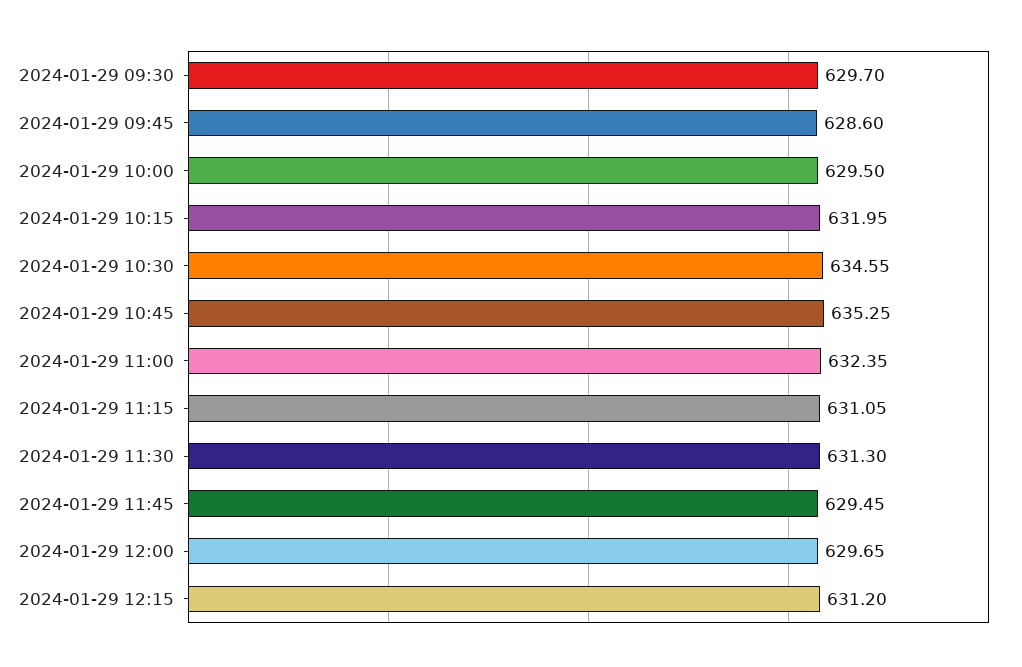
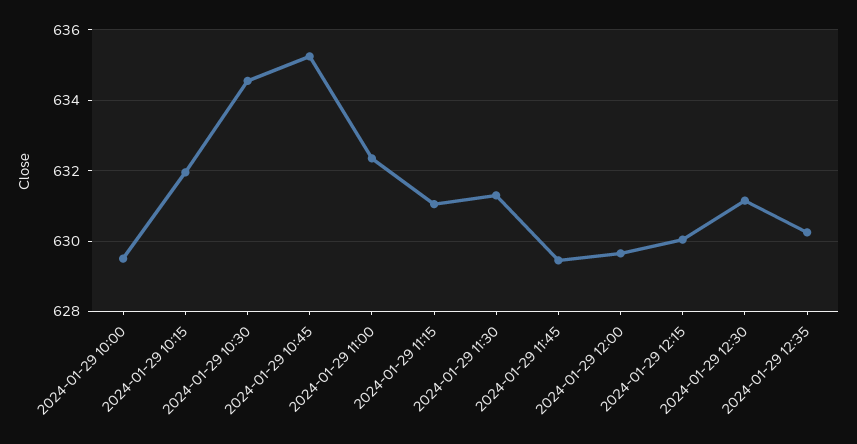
2024-01-29 09:30: 629.7 -> none
2024-01-29 09:45: 628.6 -> none
2024-01-29 12:15: 631.2 -> 630
2024-01-29 12:30: none -> 631.2
2024-01-29 12:35: none -> 630.2

